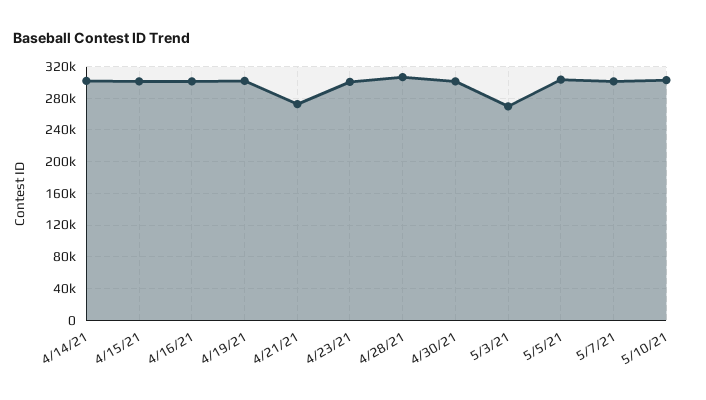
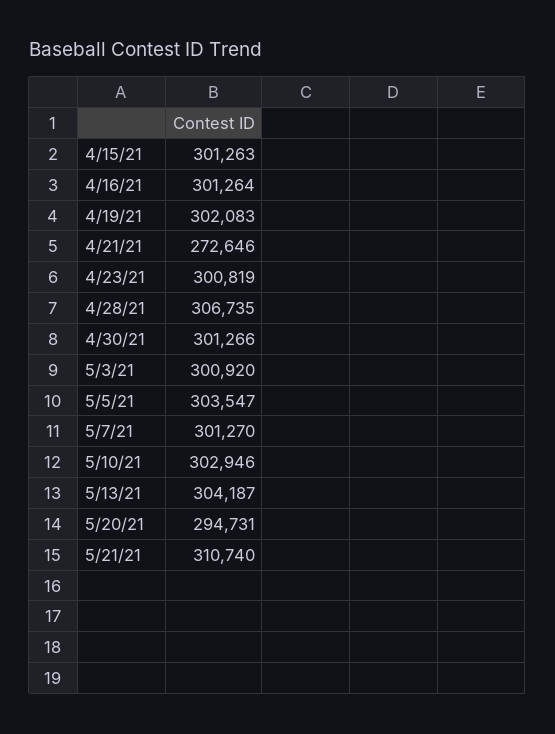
4/14/21: 300000 -> none
5/3/21: 270000 -> 300920
5/13/21: none -> 304187
5/20/21: none -> 294731
5/21/21: none -> 310740

